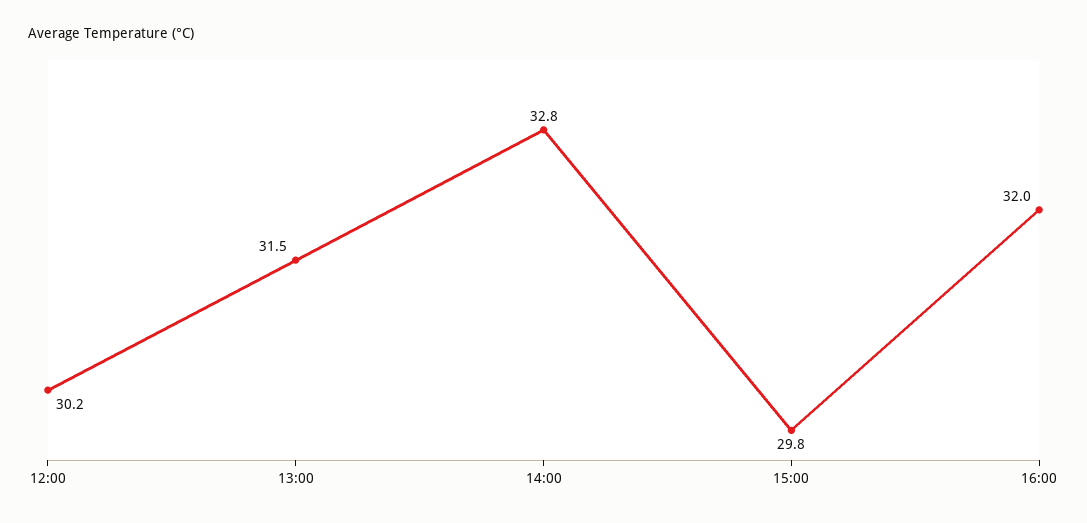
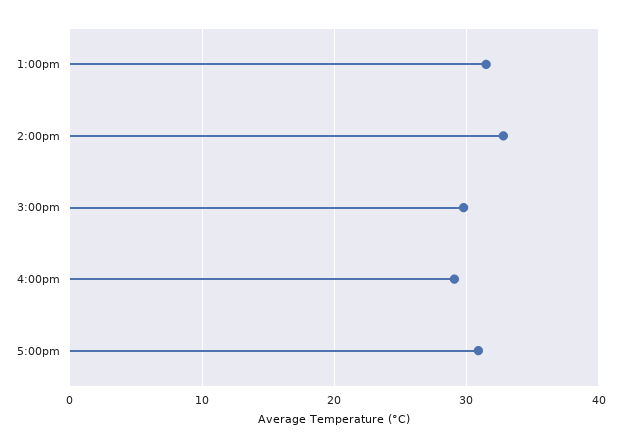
12:00: 30.2 -> none
16:00: 32 -> 29
5:00pm: none -> 31

